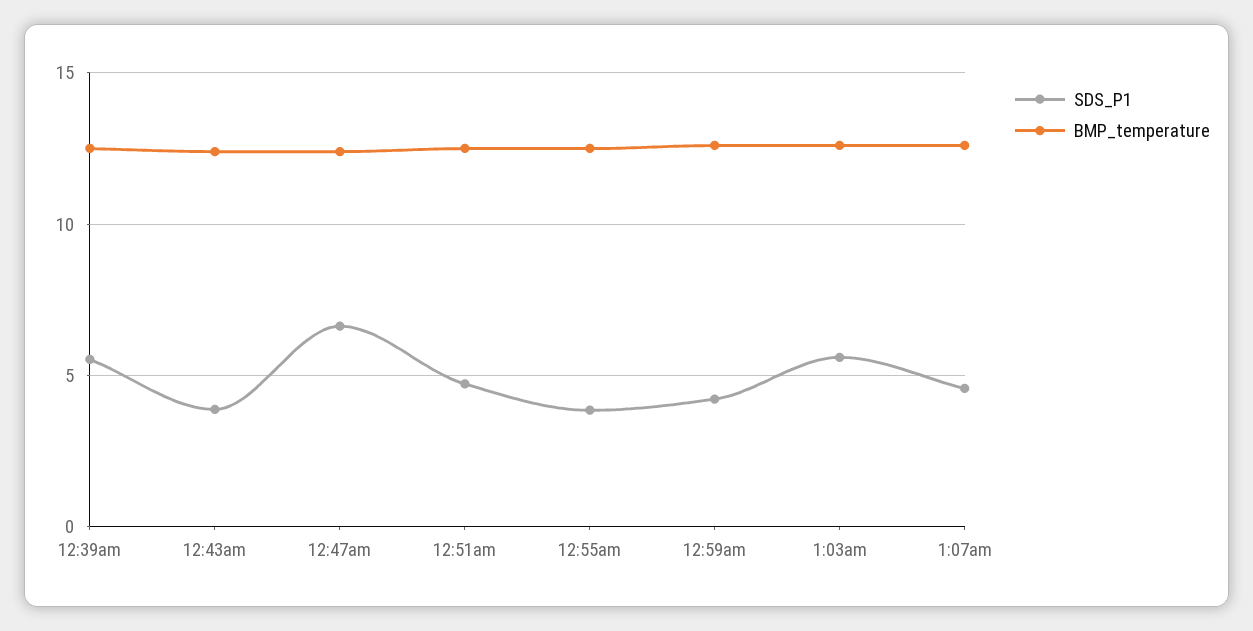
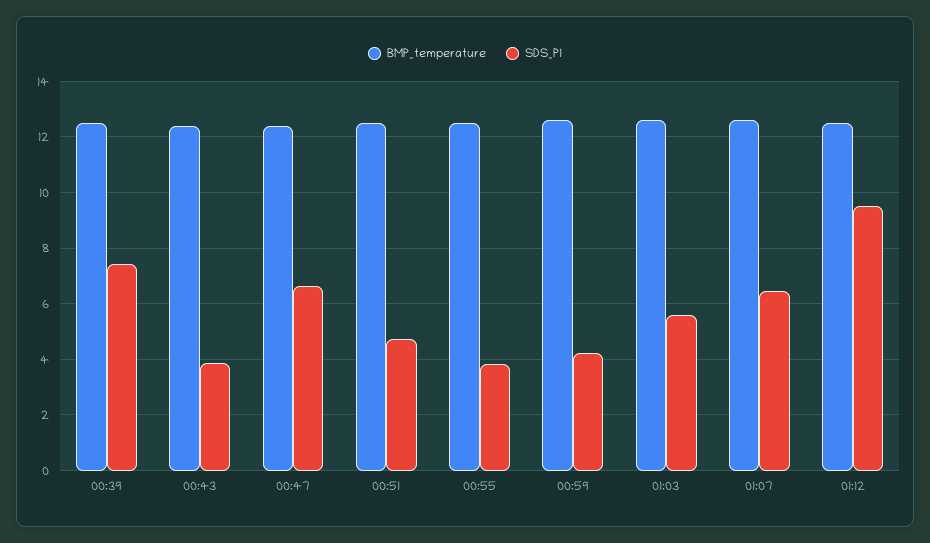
SDS_P1, 12:39am: 5.5 -> 7.5
SDS_P1, 1:07am: 4.5 -> 6.5
BMP_temperature, 01:12: none -> 12.5
SDS_P1, 01:12: none -> 9.5

